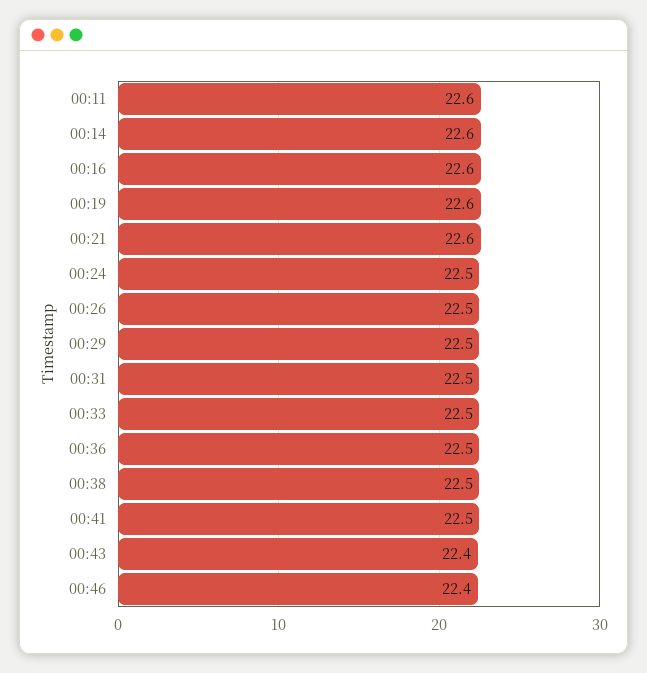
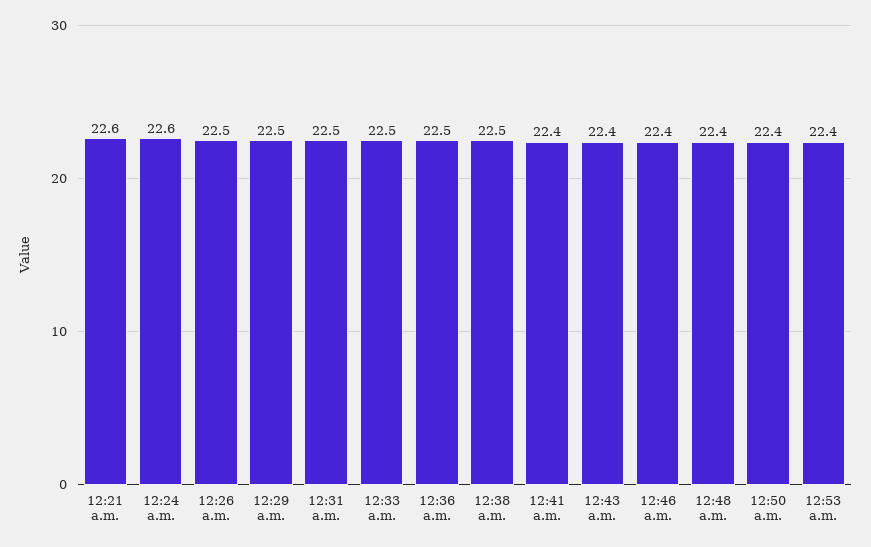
00:11: 22.6 -> none
00:14: 22.6 -> none
00:16: 22.6 -> none
00:19: 22.6 -> none
00:24: 22.5 -> 22.6
00:41: 22.5 -> 22.4
12:48 a.m.: none -> 22.4
12:50 a.m.: none -> 22.4
12:53 a.m.: none -> 22.4

